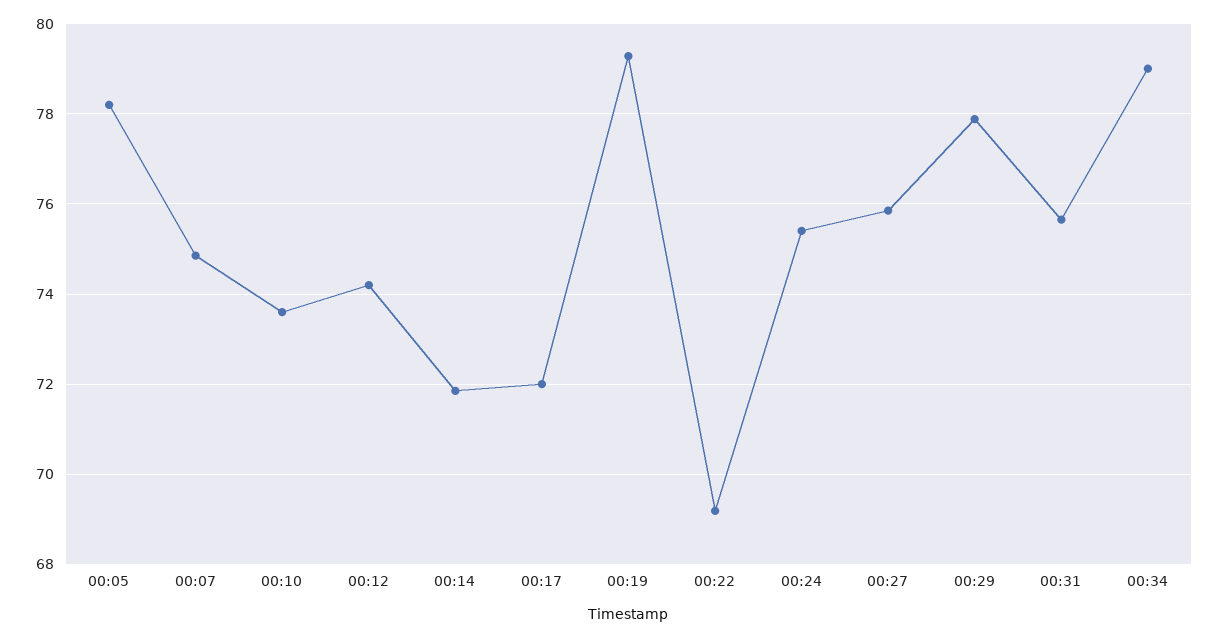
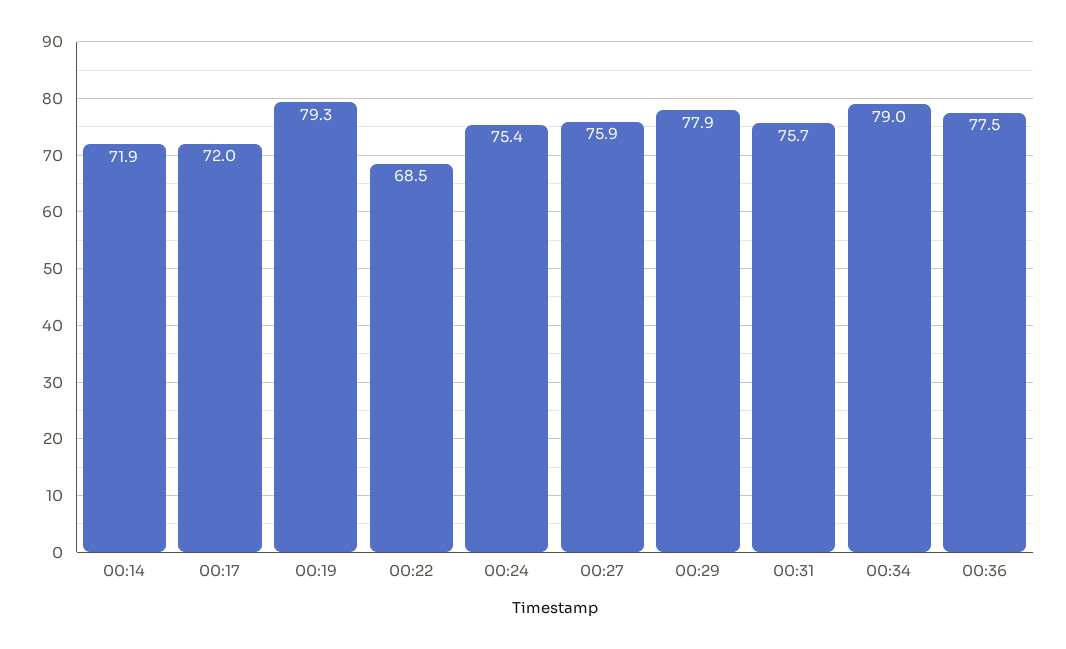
00:05: 78.2 -> none
00:07: 74.8 -> none
00:10: 73.6 -> none
00:12: 74.2 -> none
00:22: 69.2 -> 68.5
00:36: none -> 77.5

